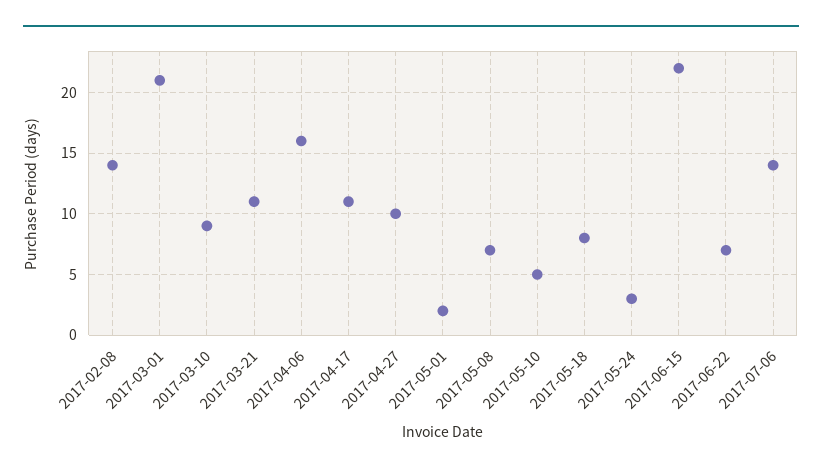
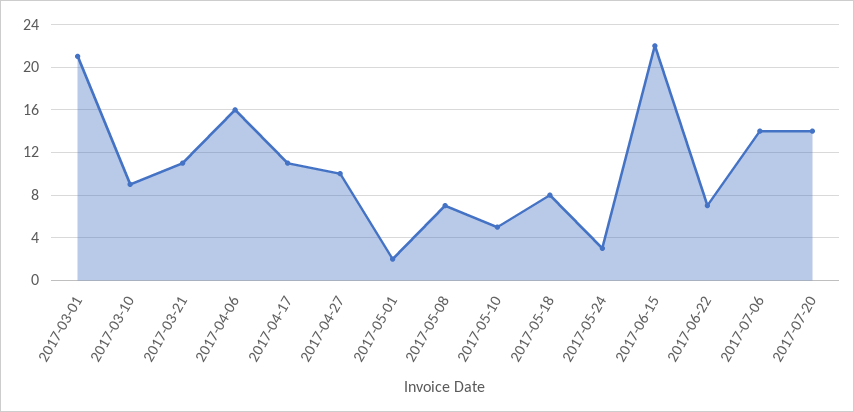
2017-02-08: 14 -> none
2017-07-20: none -> 14

